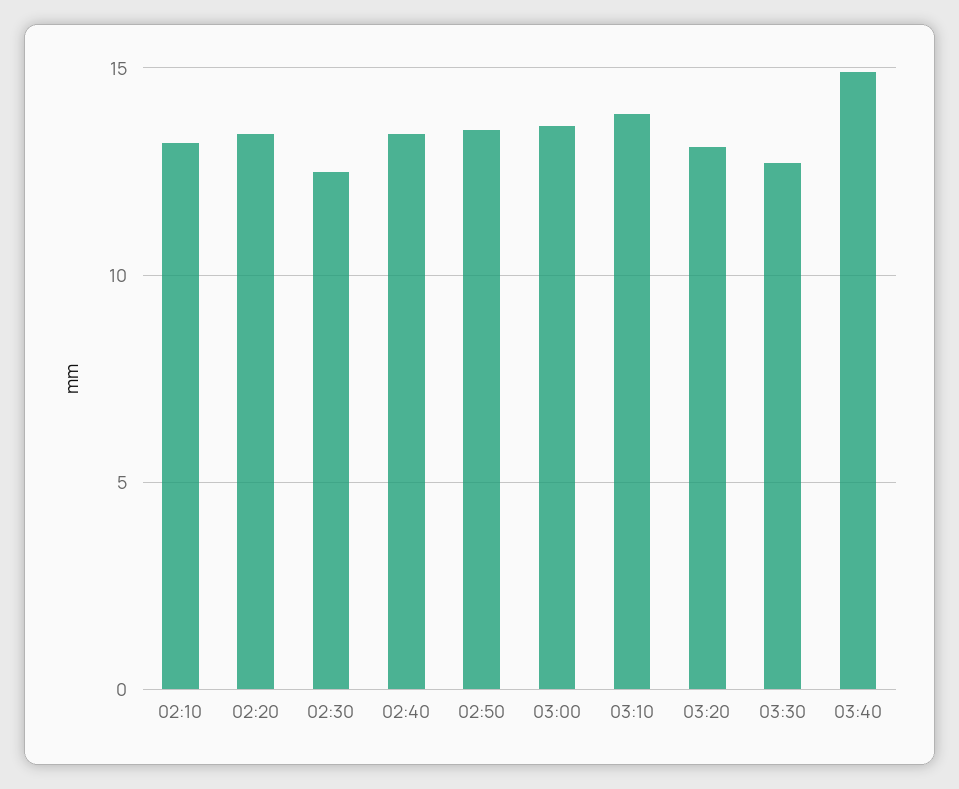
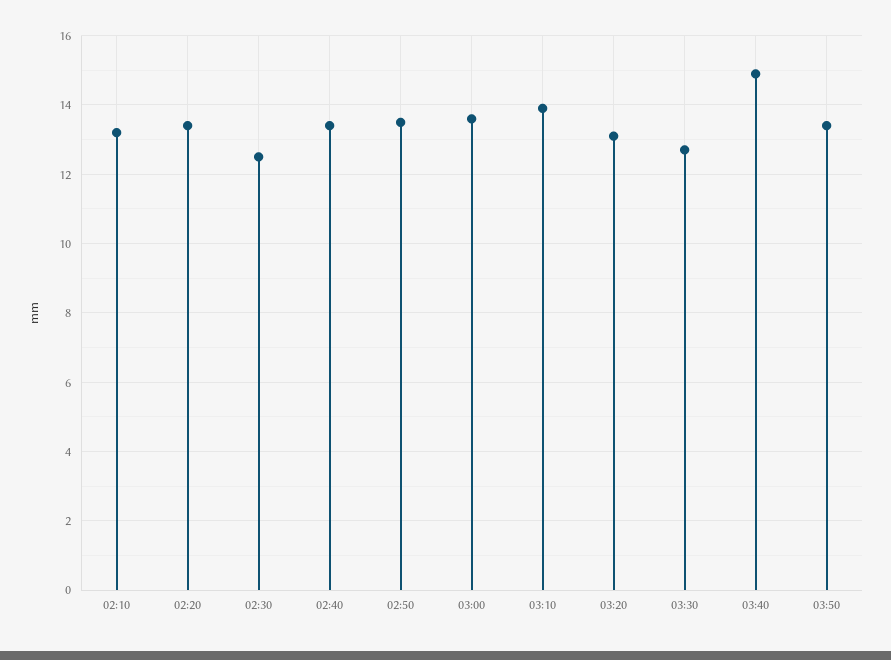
03:50: none -> 13.5

